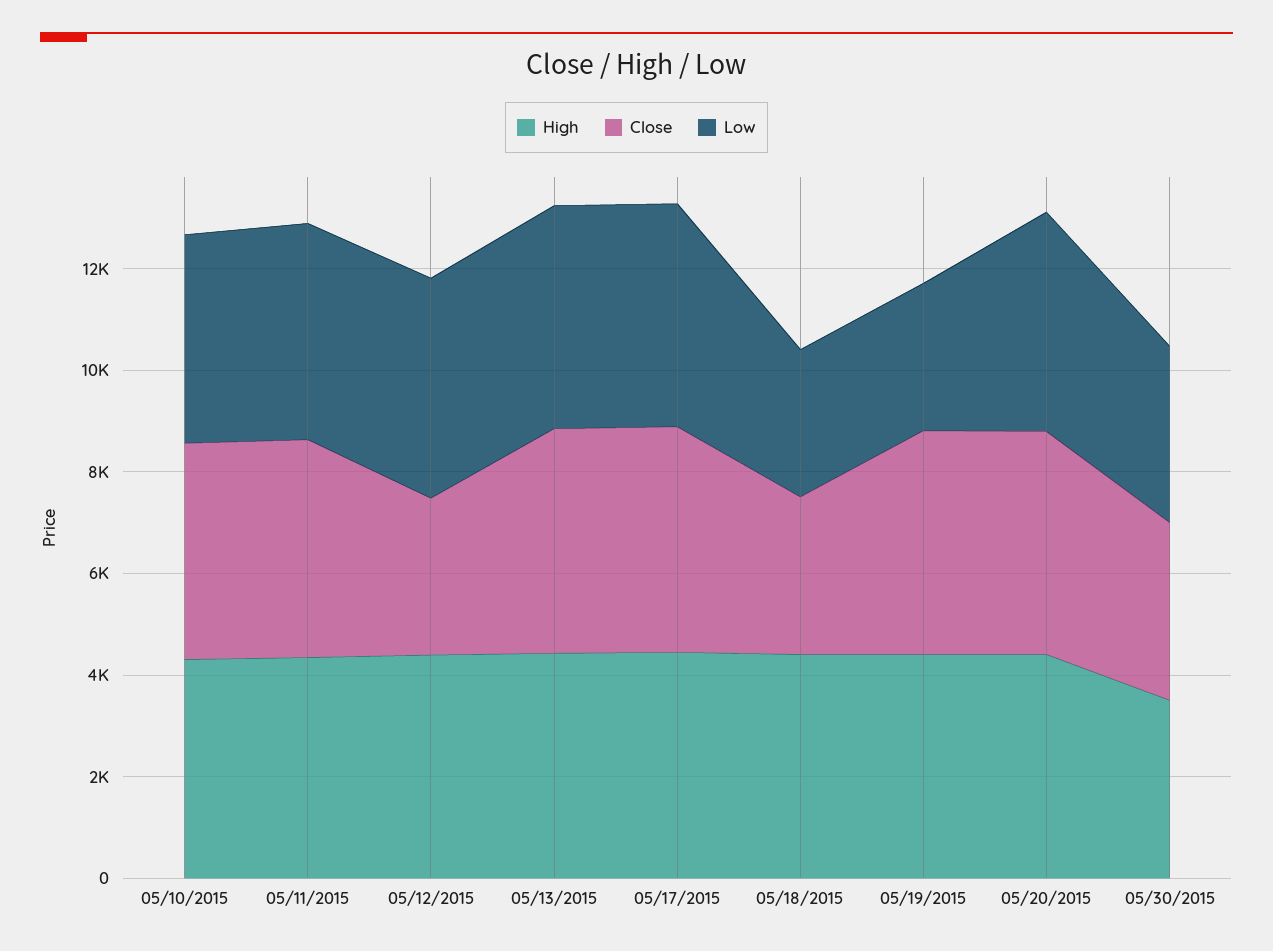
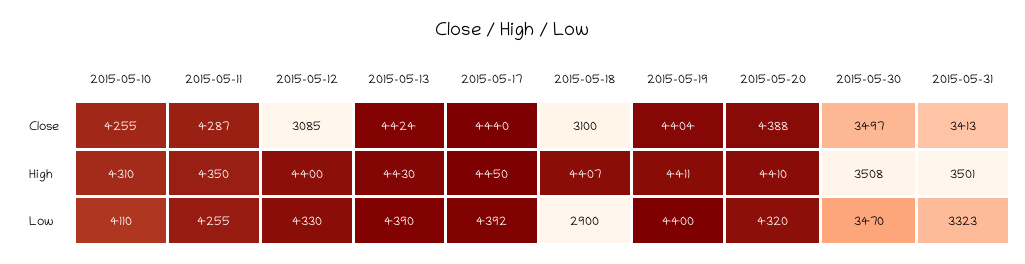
Low, 05/19/2015: 3000 -> 4400
Close, 2015-05-31: none -> 3413
High, 2015-05-31: none -> 3501
Low, 2015-05-31: none -> 3323

